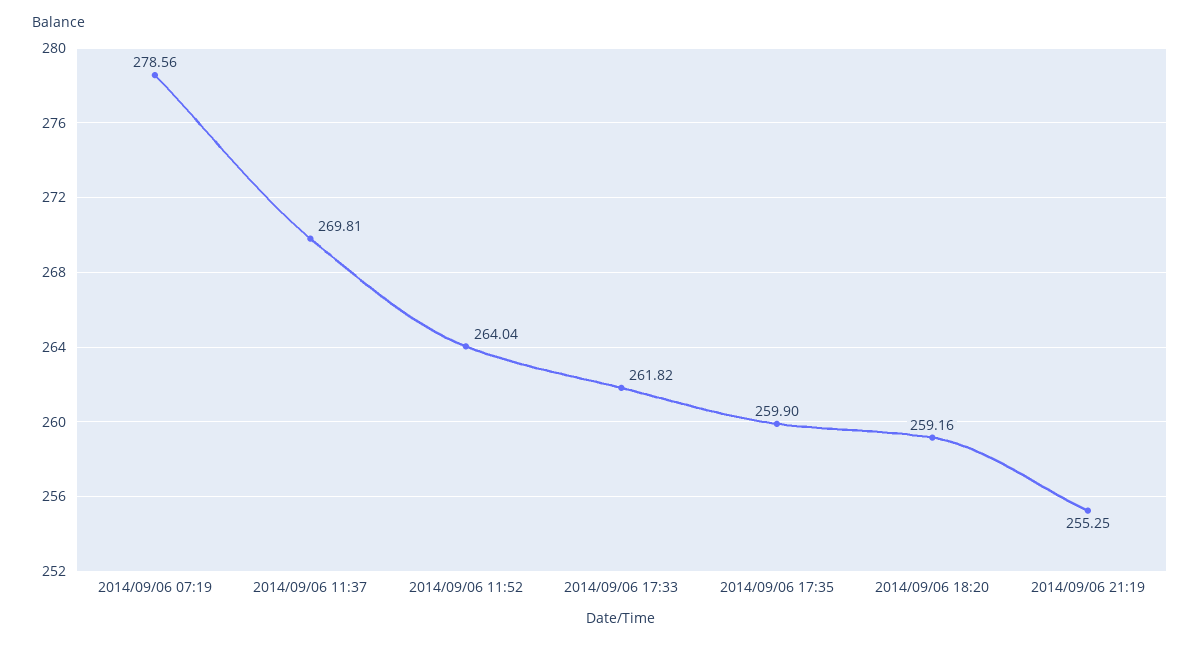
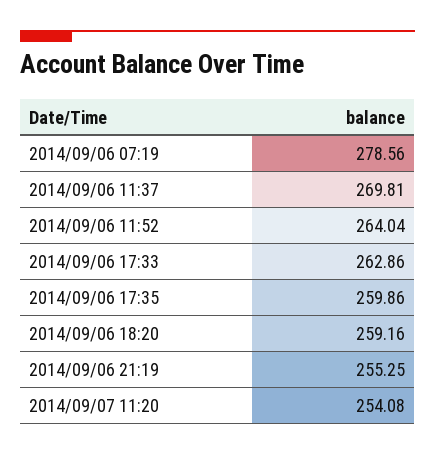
2014/09/06 17:33: 261.82 -> 262.86
2014/09/06 17:35: 259.9 -> 259.86
2014/09/07 11:20: none -> 254.08

